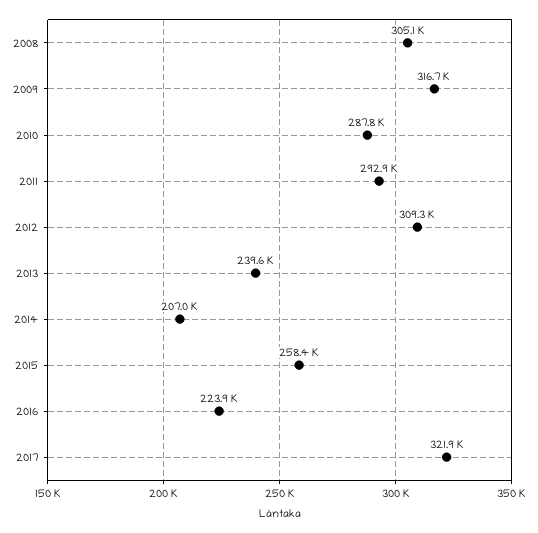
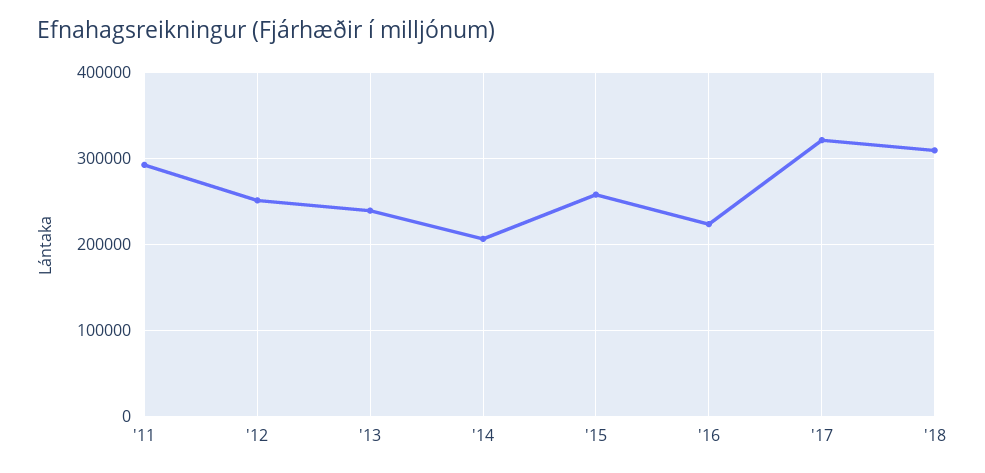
2008: 305100 -> none
2009: 316700 -> none
2010: 287800 -> none
2012: 309300 -> 250000
'18: none -> 310000

